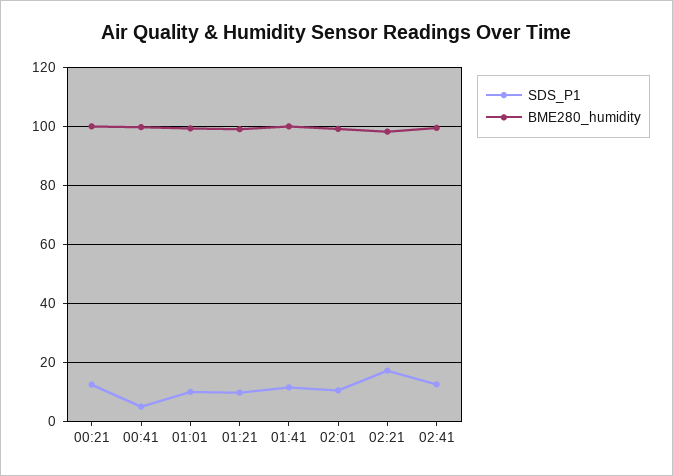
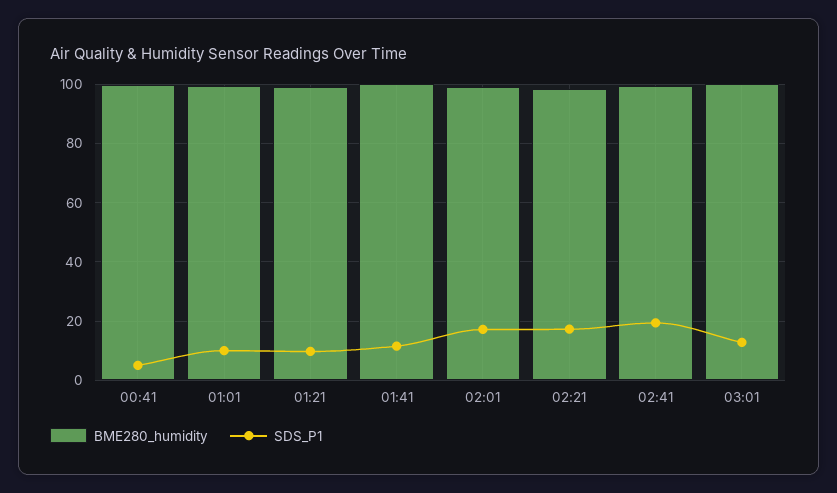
SDS_P1, 00:21: 12.5 -> none
BME280_humidity, 00:21: 100 -> none
SDS_P1, 02:01: 10 -> 17.5
SDS_P1, 02:41: 12.5 -> 20
BME280_humidity, 03:01: none -> 100
SDS_P1, 03:01: none -> 12.5

